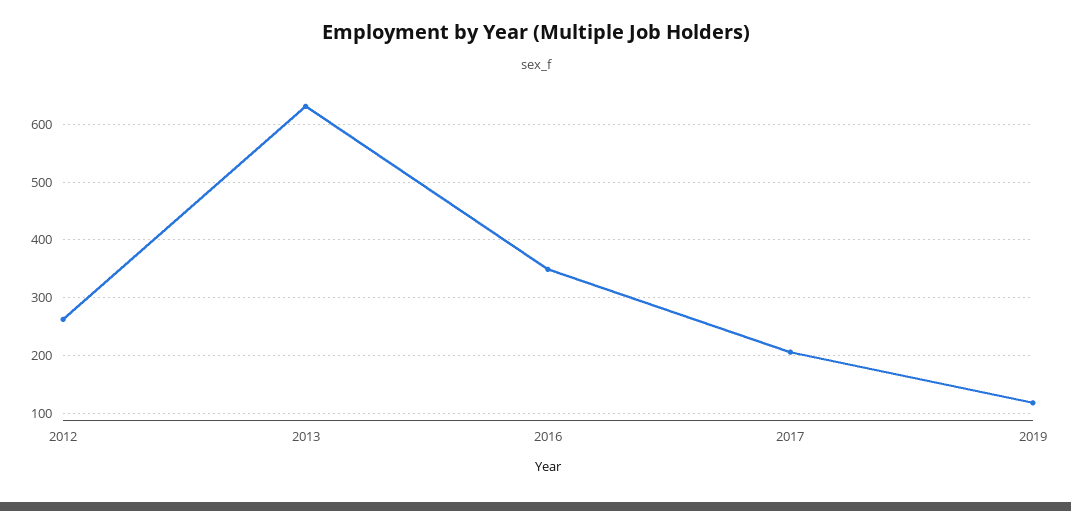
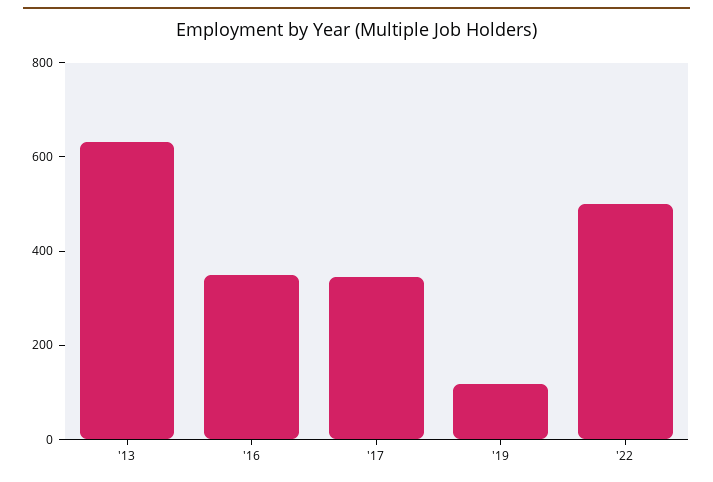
2012: 260 -> none
2017: 200 -> 350
'22: none -> 500

